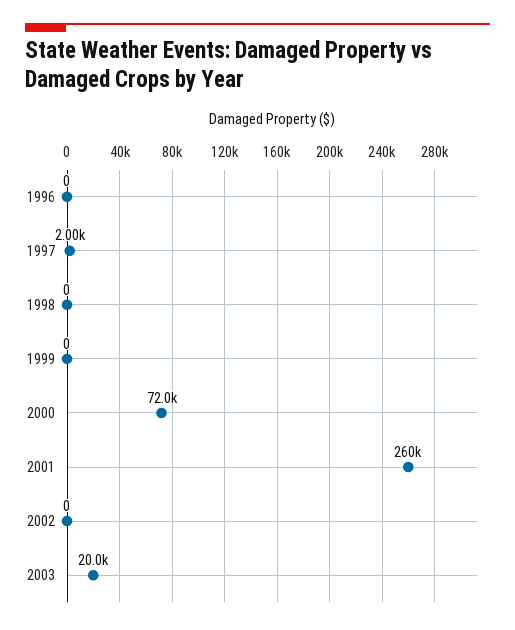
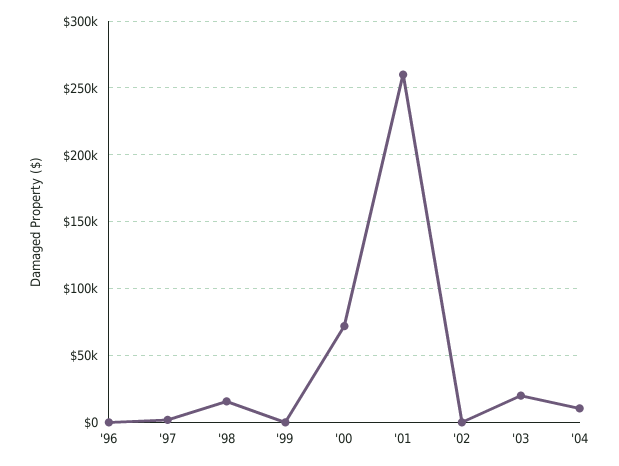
1998: 0 -> 15000
'04: none -> 10000

